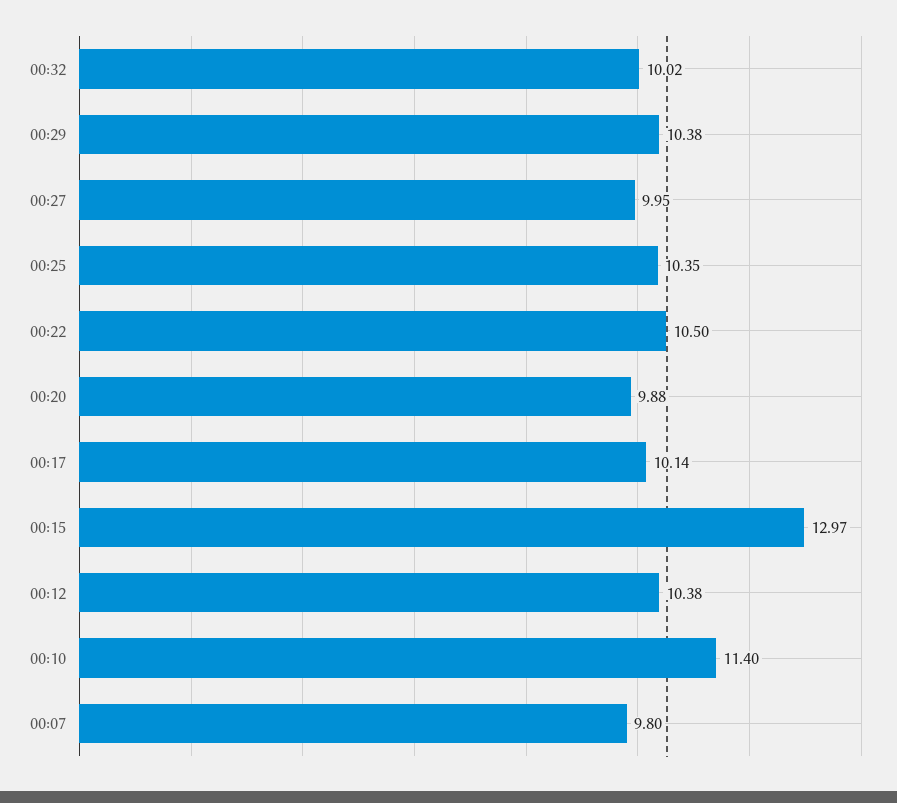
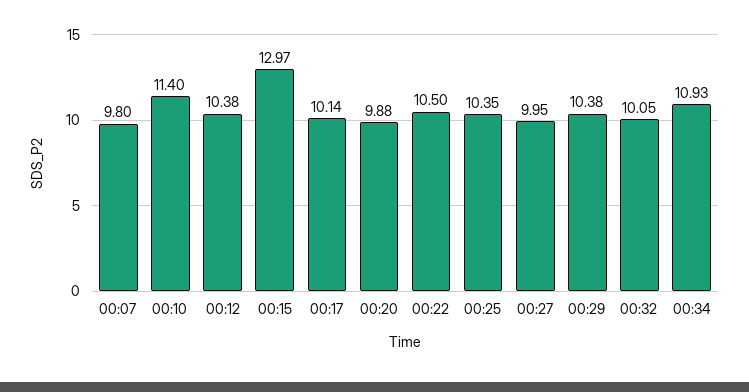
00:32: 10.02 -> 10.05
00:34: none -> 10.93

